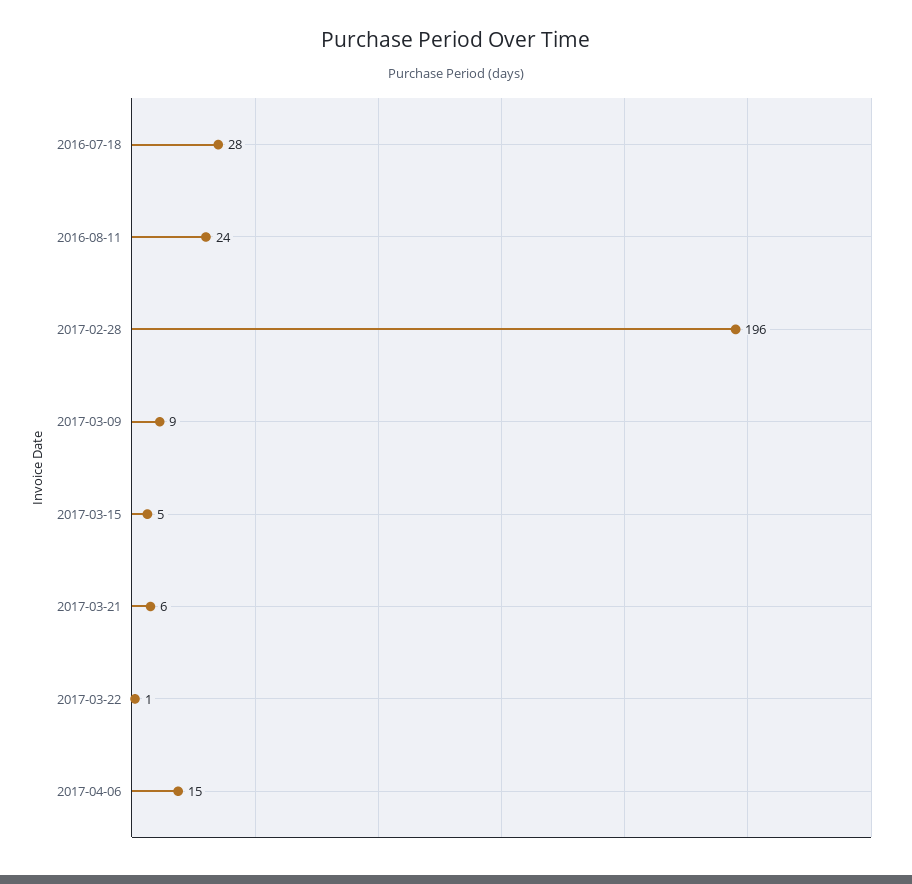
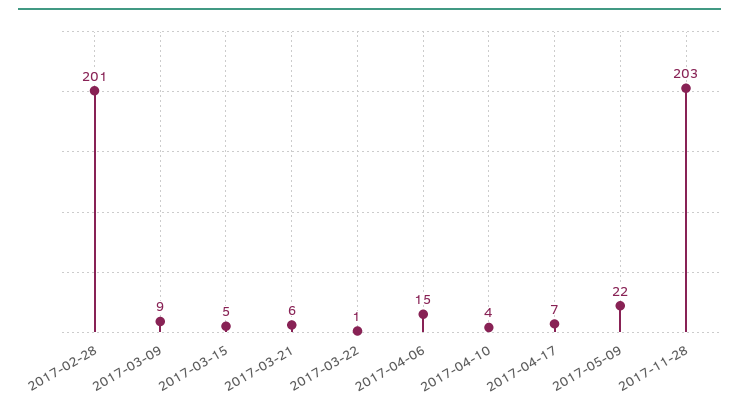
2016-07-18: 28 -> none
2016-08-11: 24 -> none
2017-02-28: 196 -> 201
2017-04-10: none -> 4
2017-04-17: none -> 7
2017-05-09: none -> 22
2017-11-28: none -> 203

